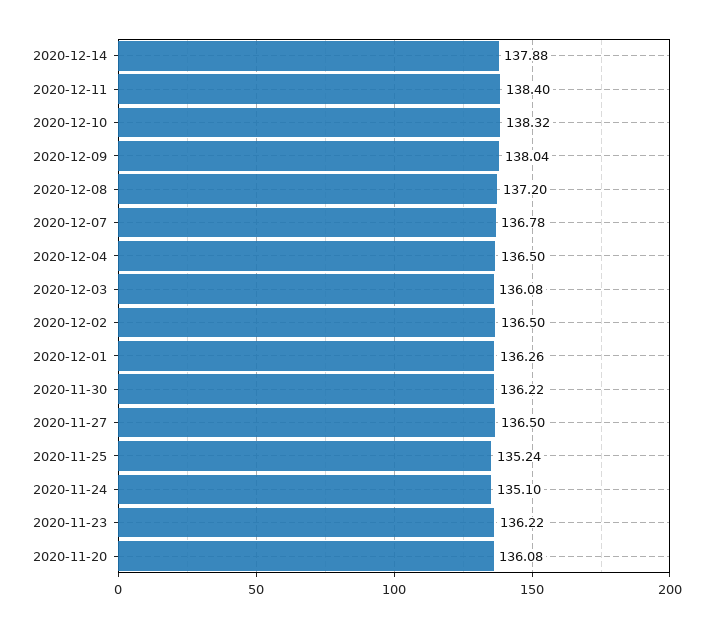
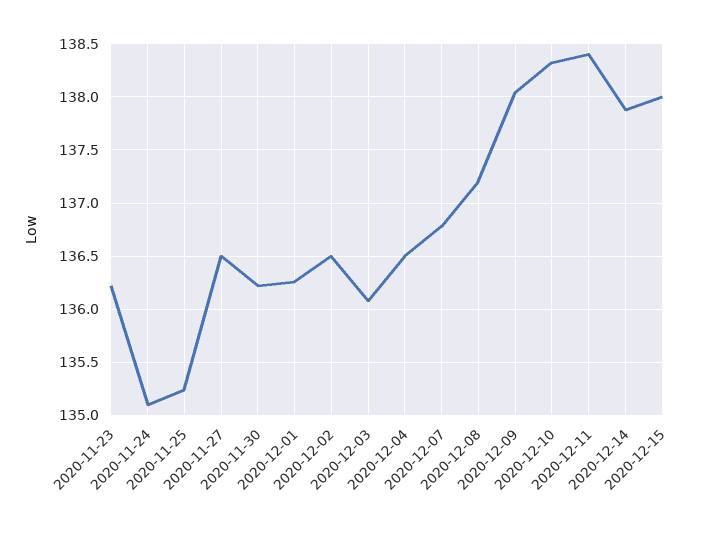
2020-11-20: 136.08 -> none
2020-12-15: none -> 138

